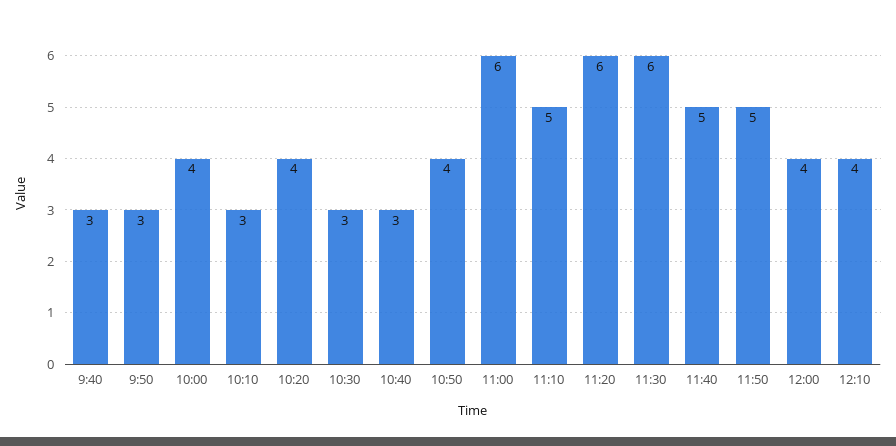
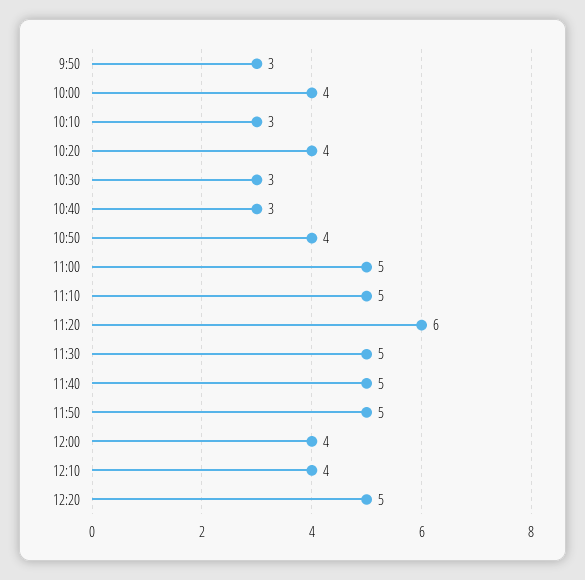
9:40: 3 -> none
11:00: 6 -> 5
11:30: 6 -> 5
12:20: none -> 5

